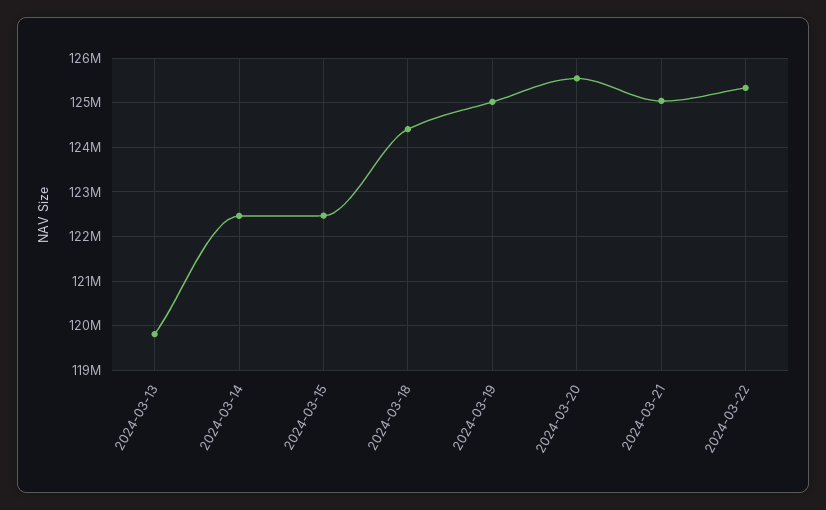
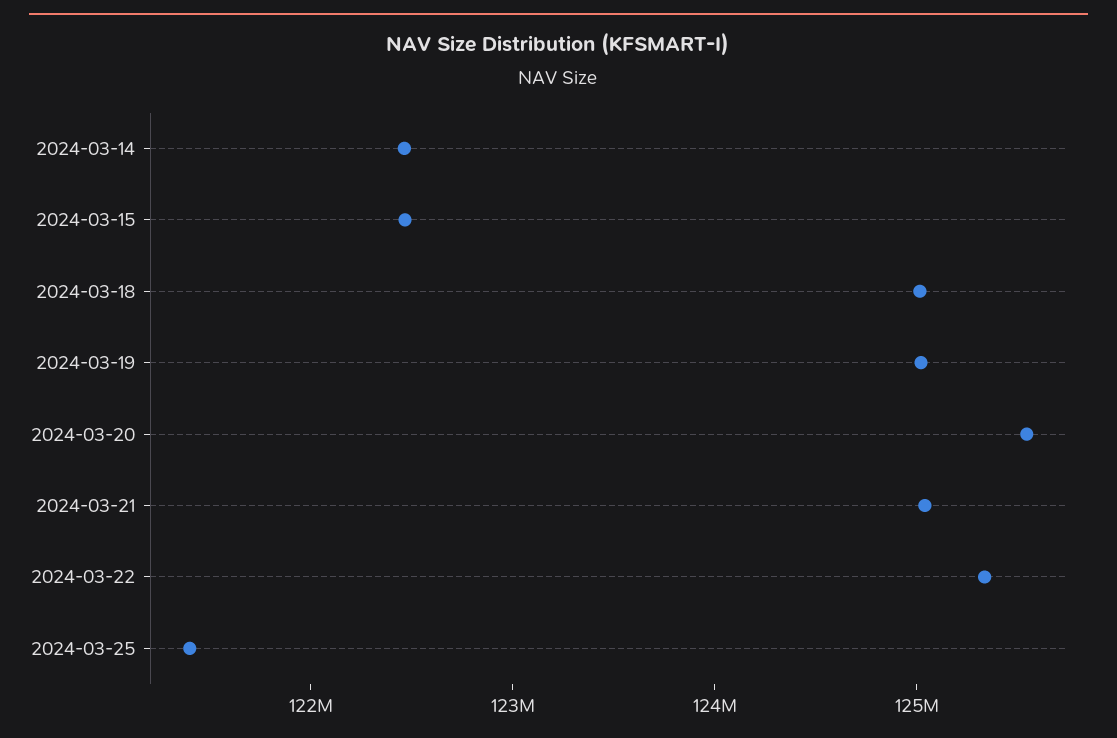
2024-03-13: 119800000 -> none
2024-03-18: 124400000 -> 125000000
2024-03-25: none -> 121400000

